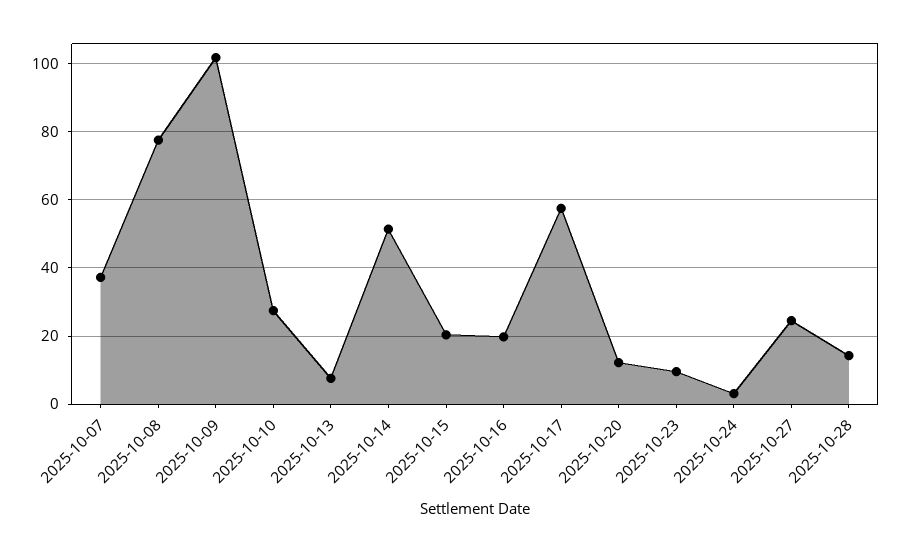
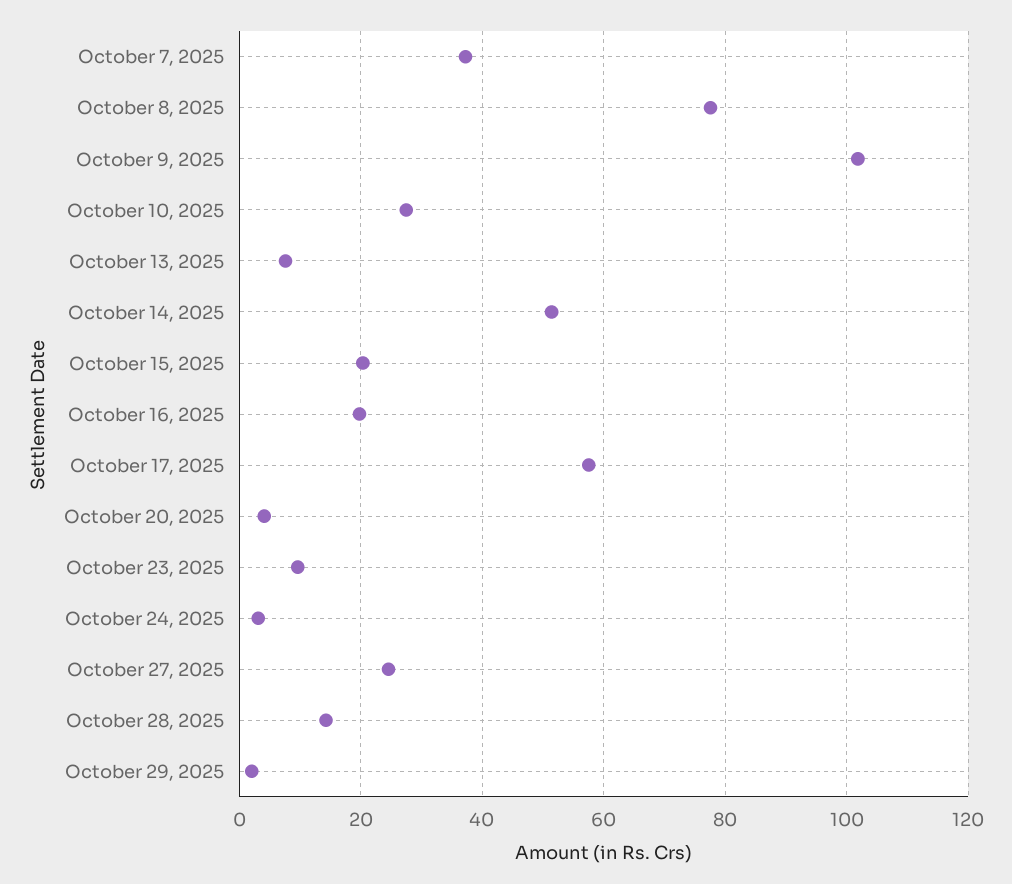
2025-10-20: 12 -> 4
October 29, 2025: none -> 2

